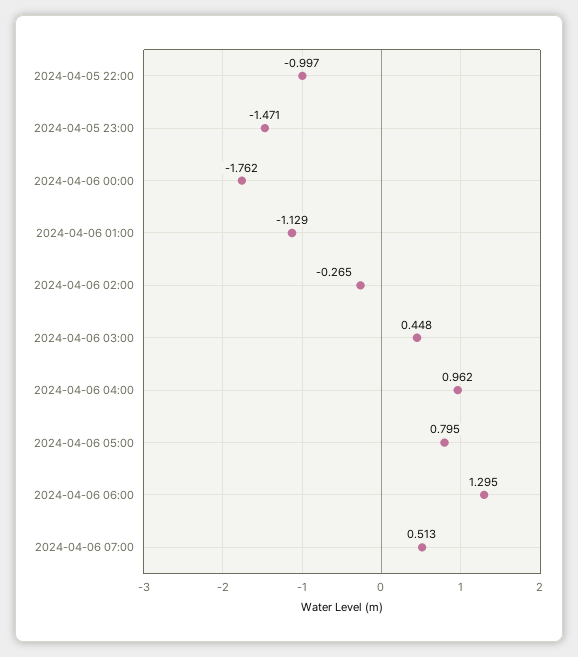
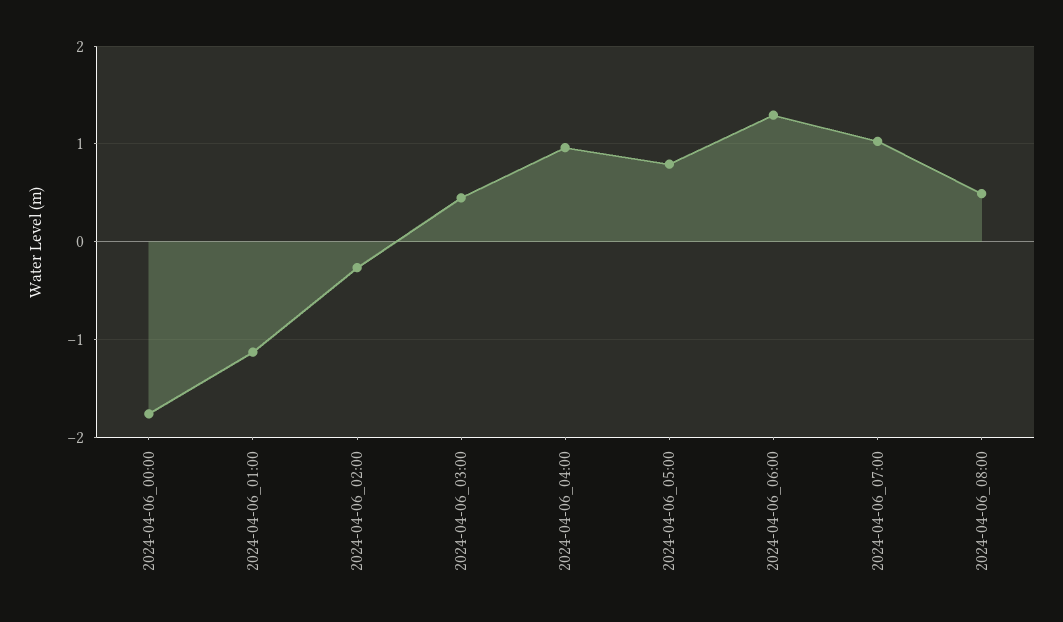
2024-04-05 22:00: -0.997 -> none
2024-04-05 23:00: -1.471 -> none
2024-04-06 07:00: 0.513 -> 1
2024-04-06_08:00: none -> 0.5

